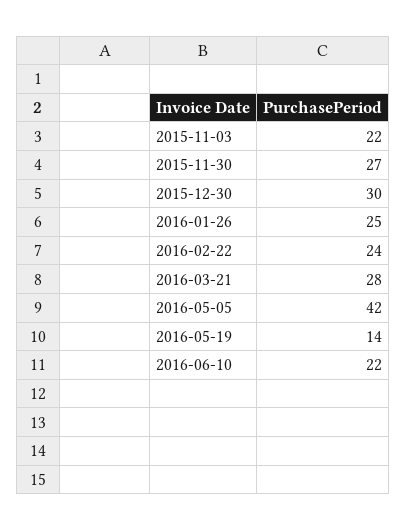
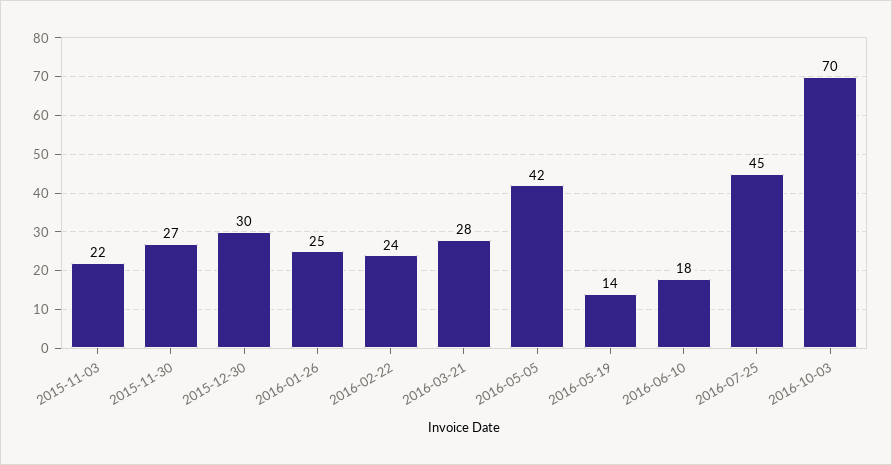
2016-06-10: 22 -> 18
2016-07-25: none -> 45
2016-10-03: none -> 70

